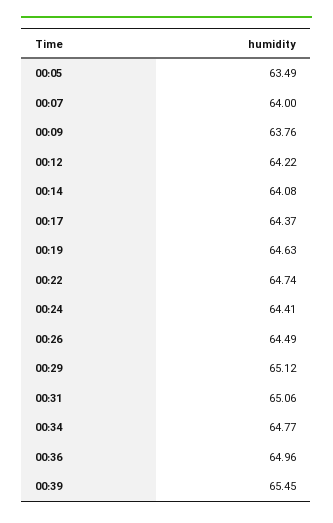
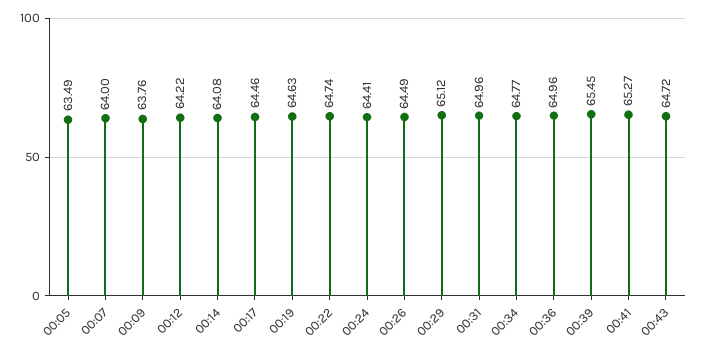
00:17: 64.37 -> 64.46
00:31: 65.06 -> 64.96
00:41: none -> 65.27
00:43: none -> 64.72

